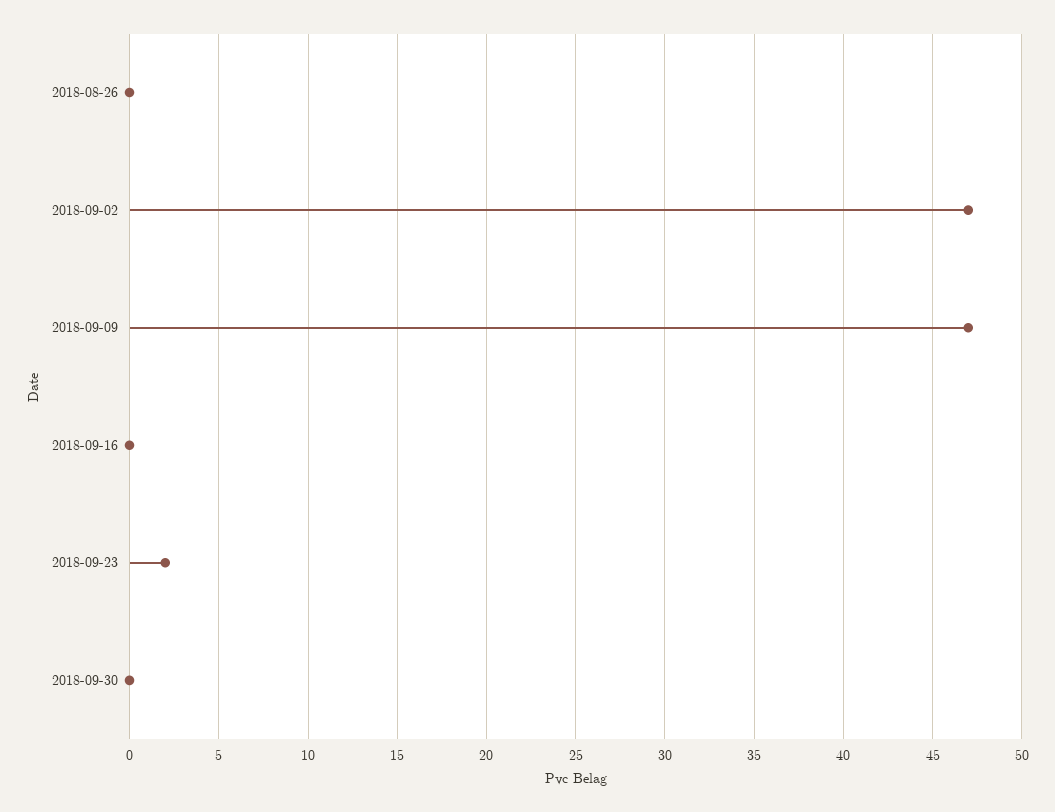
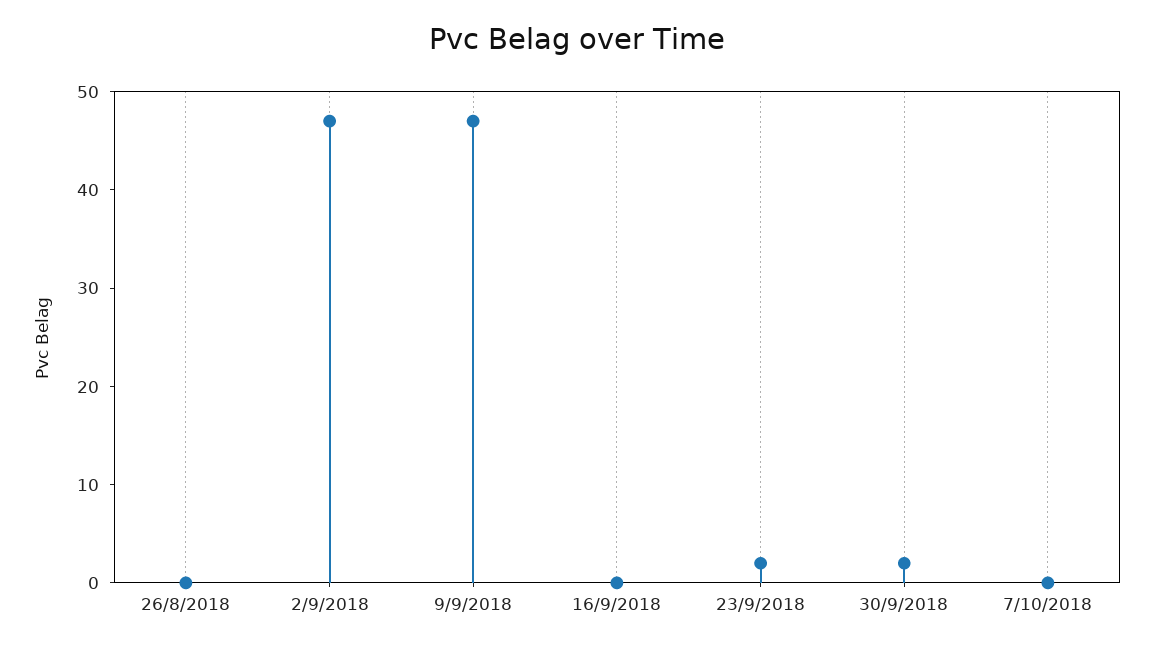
2018-09-30: 0 -> 2
7/10/2018: none -> 0

